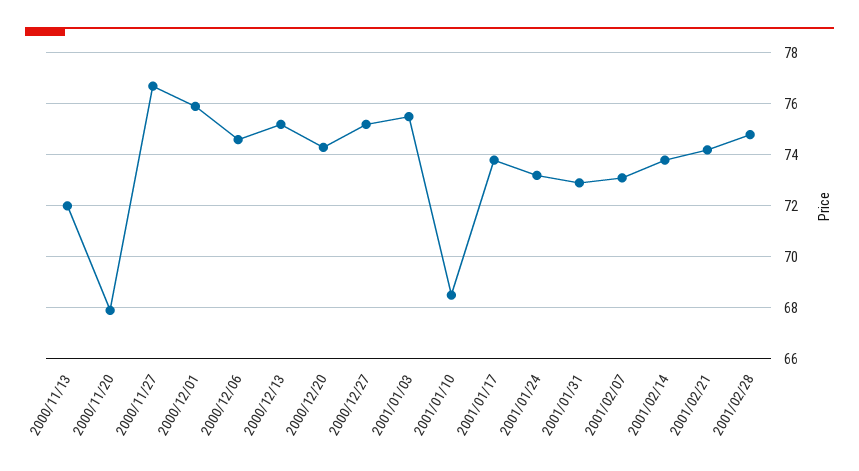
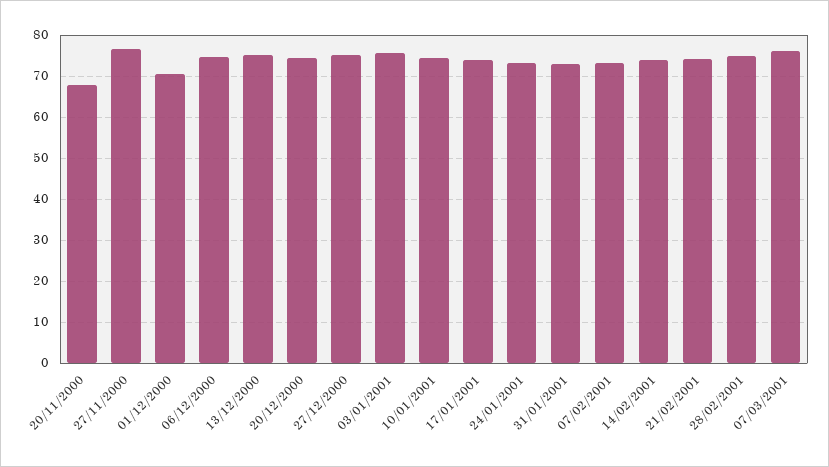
2000/11/13: 72 -> none
2000/12/01: 76 -> 70
2001/01/10: 68.5 -> 74
07/03/2001: none -> 76

